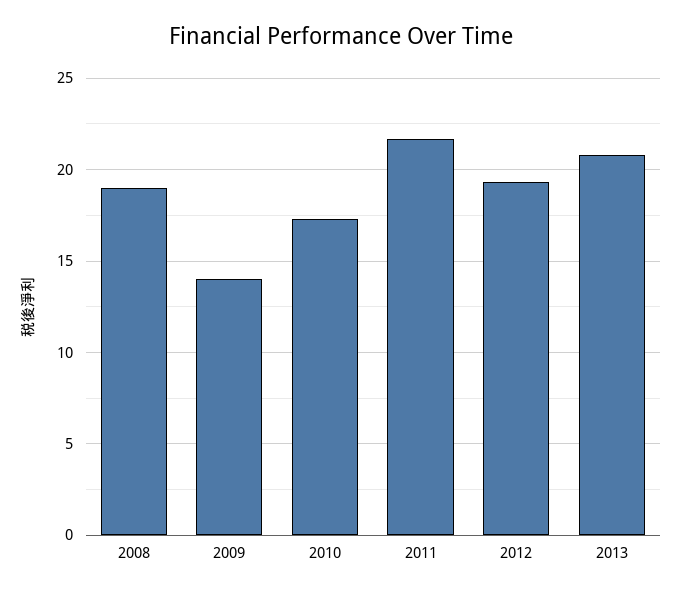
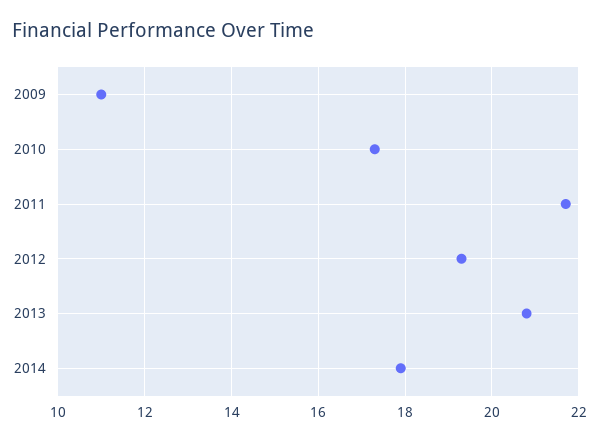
2008: 19 -> none
2009: 14 -> 11
2014: none -> 18

